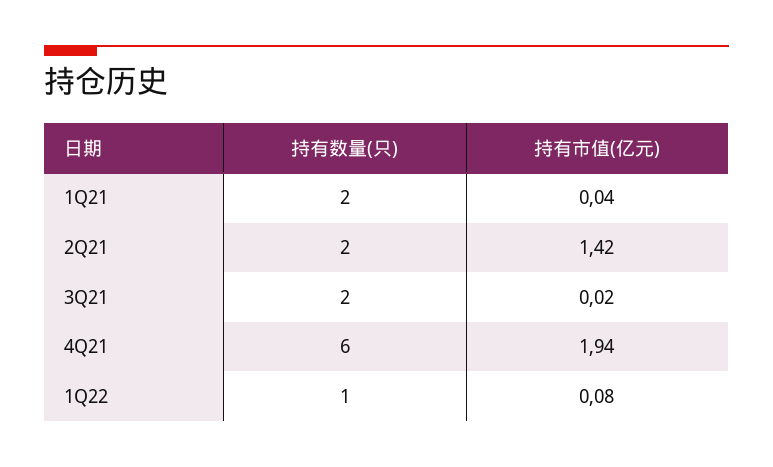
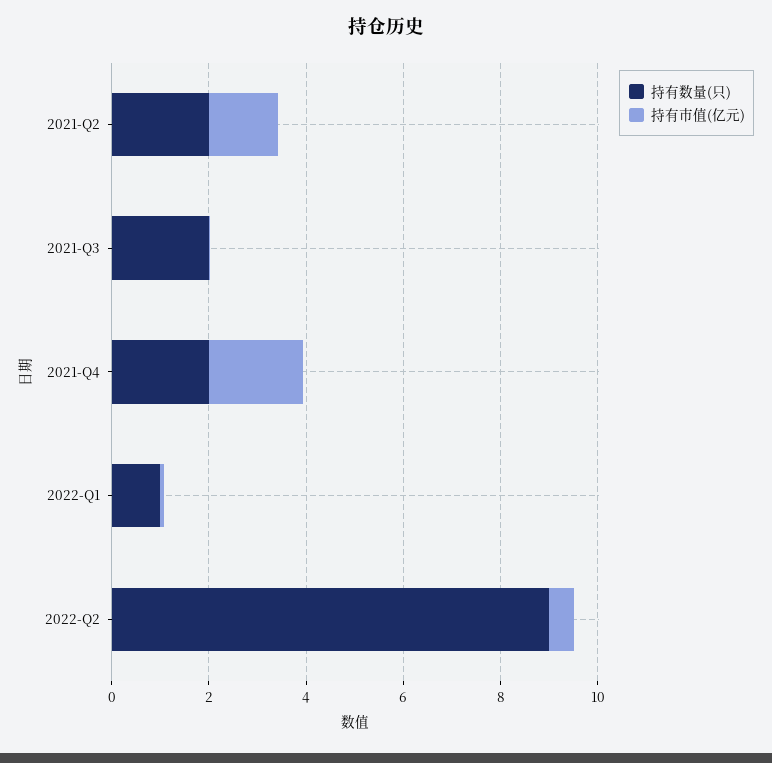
持有数量(只), 1Q21: 2 -> none
持有市值(亿元), 1Q21: 0.04 -> none
持有数量(只), 4Q21: 6 -> 2
持有数量(只), 2022-Q2: none -> 9
持有市值(亿元), 2022-Q2: none -> 0.5

